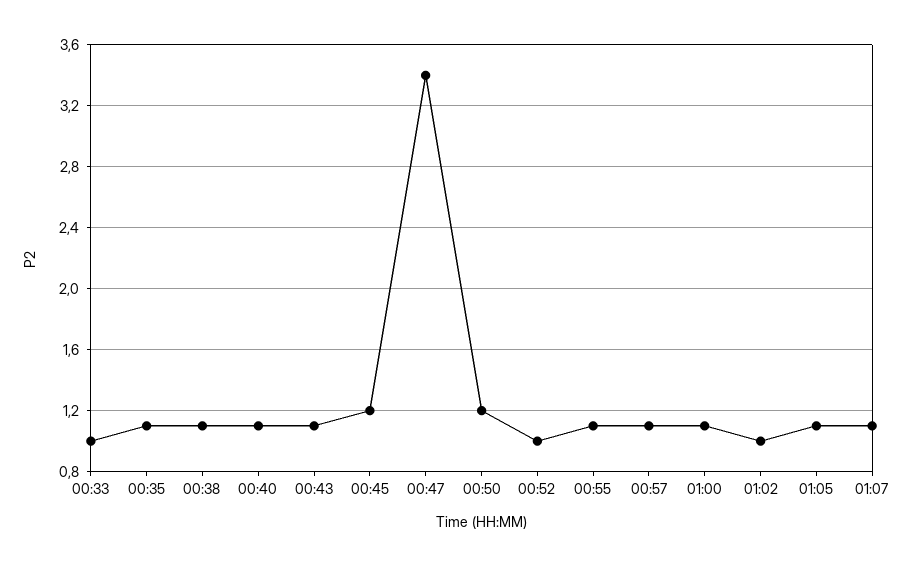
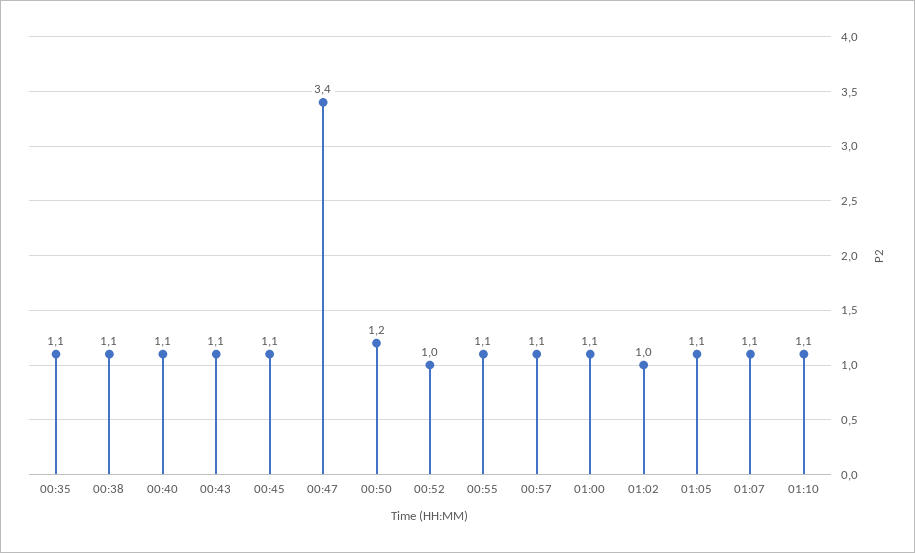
00:33: 1 -> none
00:45: 1.2 -> 1.1
01:10: none -> 1.1

